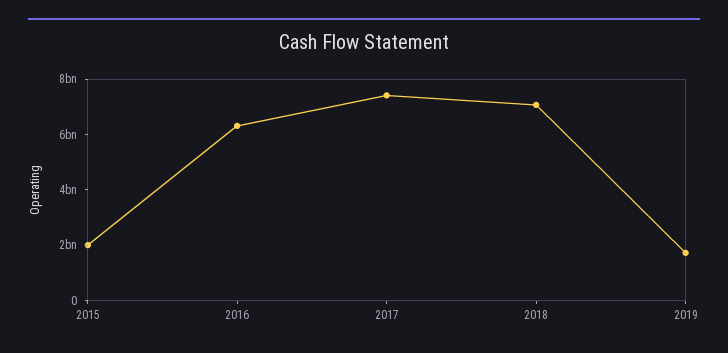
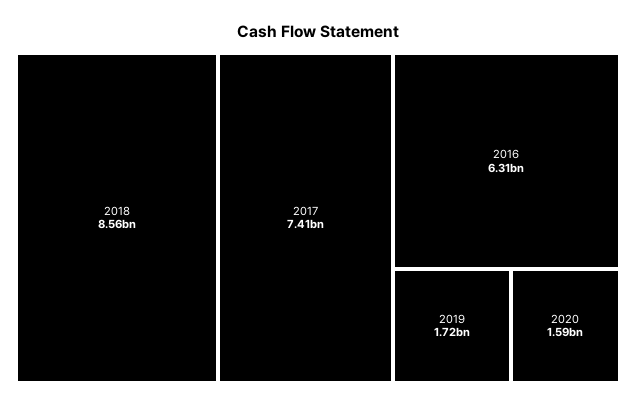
2015: 2000000000 -> none
2018: 7000000000 -> 8560000000
2020: none -> 1590000000

